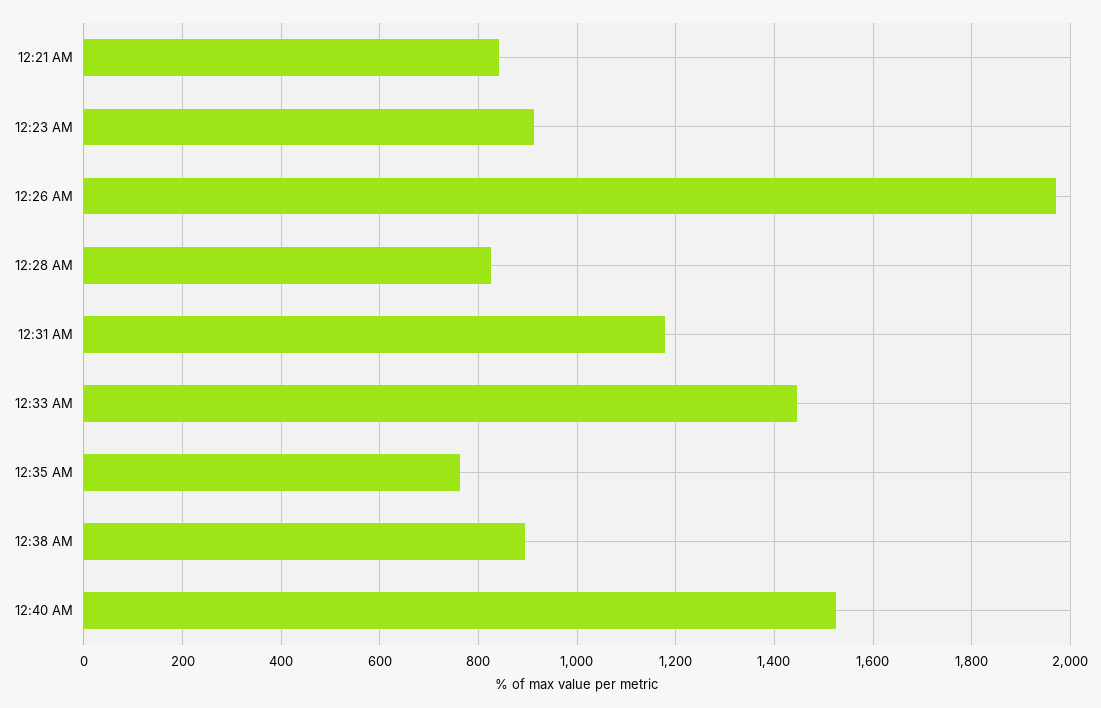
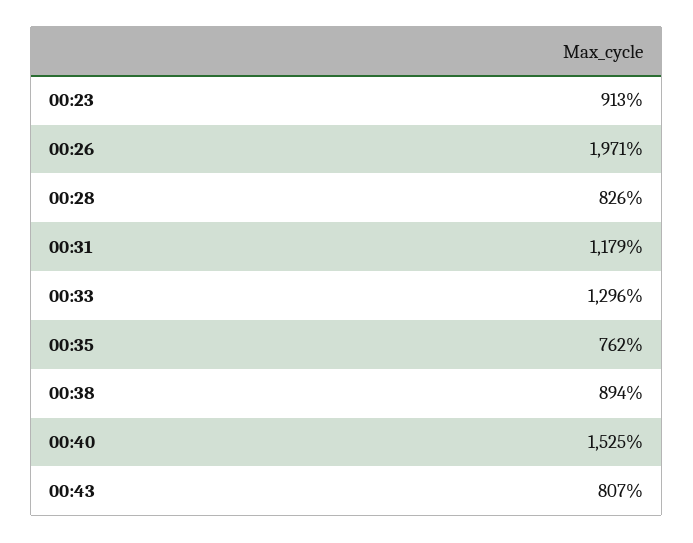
12:21 AM: 840 -> none
12:33 AM: 1440 -> 1296
00:43: none -> 807

